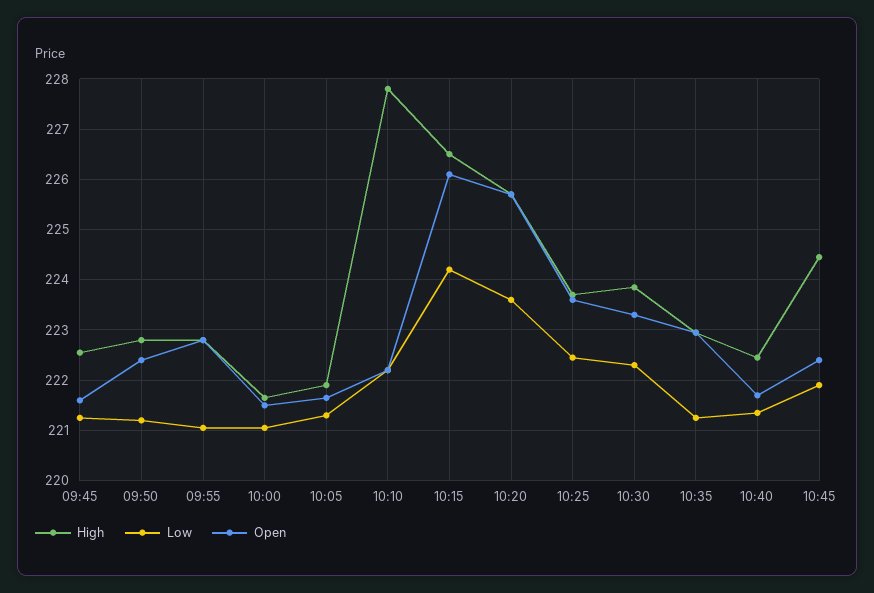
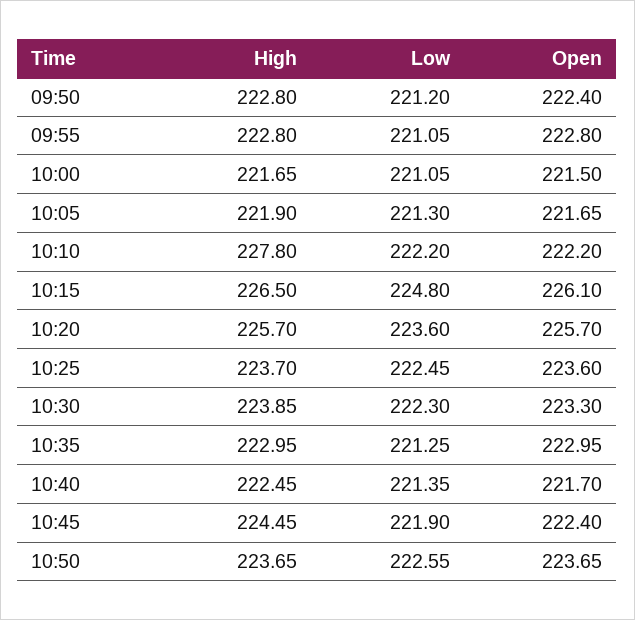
High, 09:45: 222.6 -> none
Low, 09:45: 221.2 -> none
Open, 09:45: 221.6 -> none
Low, 10:15: 224.2 -> 224.8
High, 10:50: none -> 223.65
Low, 10:50: none -> 222.55
Open, 10:50: none -> 223.65

